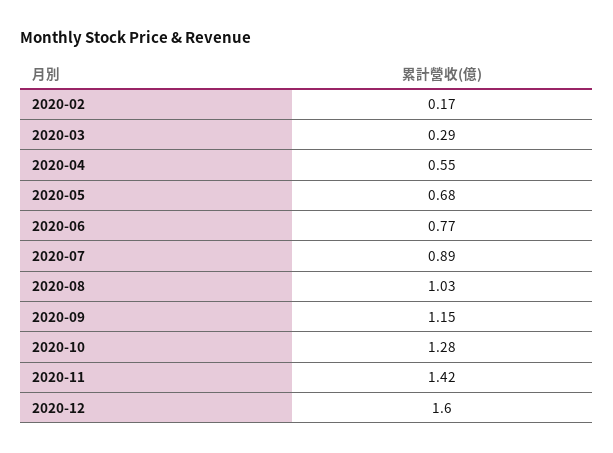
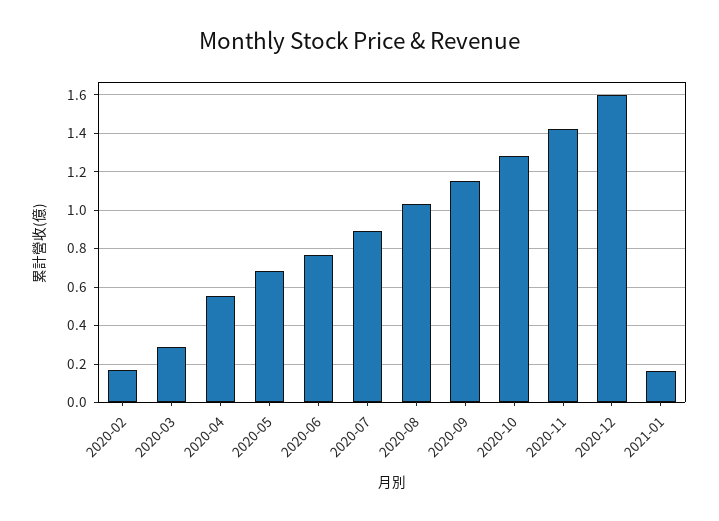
2021-01: none -> 0.15

